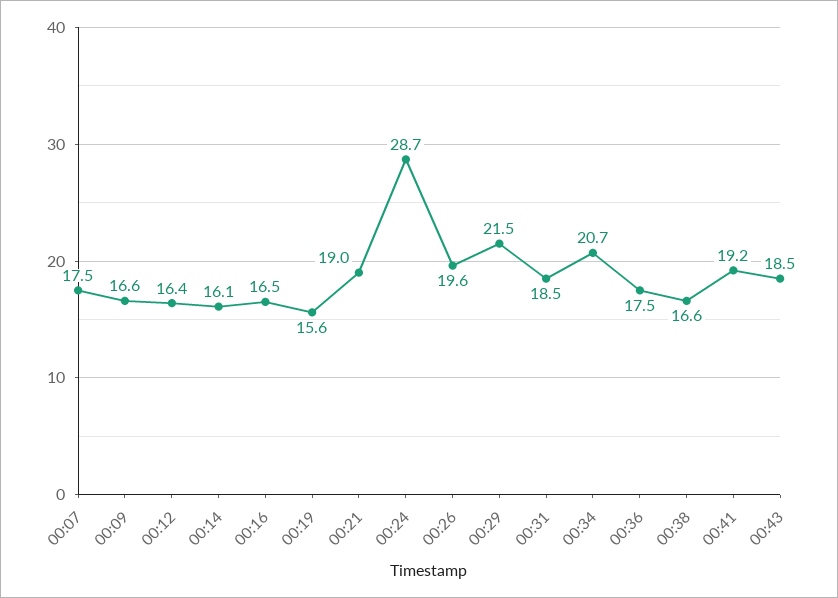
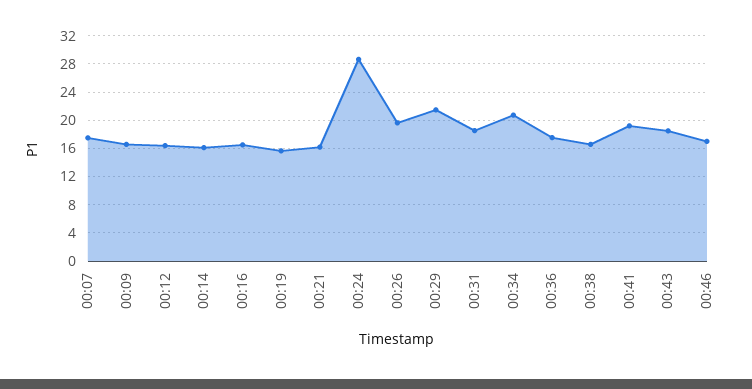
00:21: 19 -> 16
00:46: none -> 17

